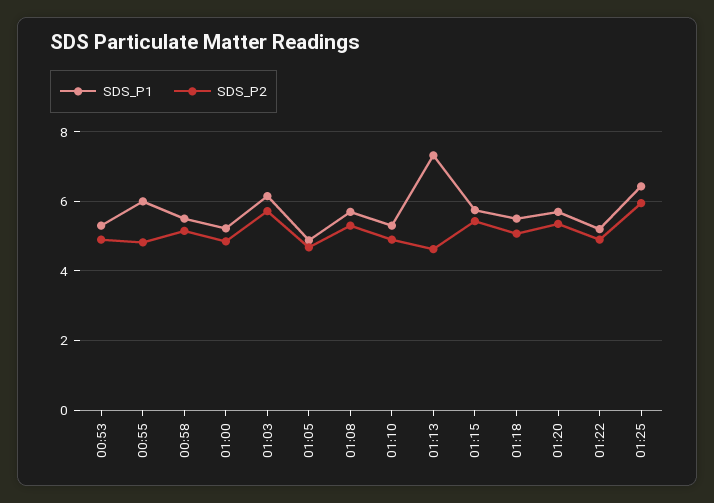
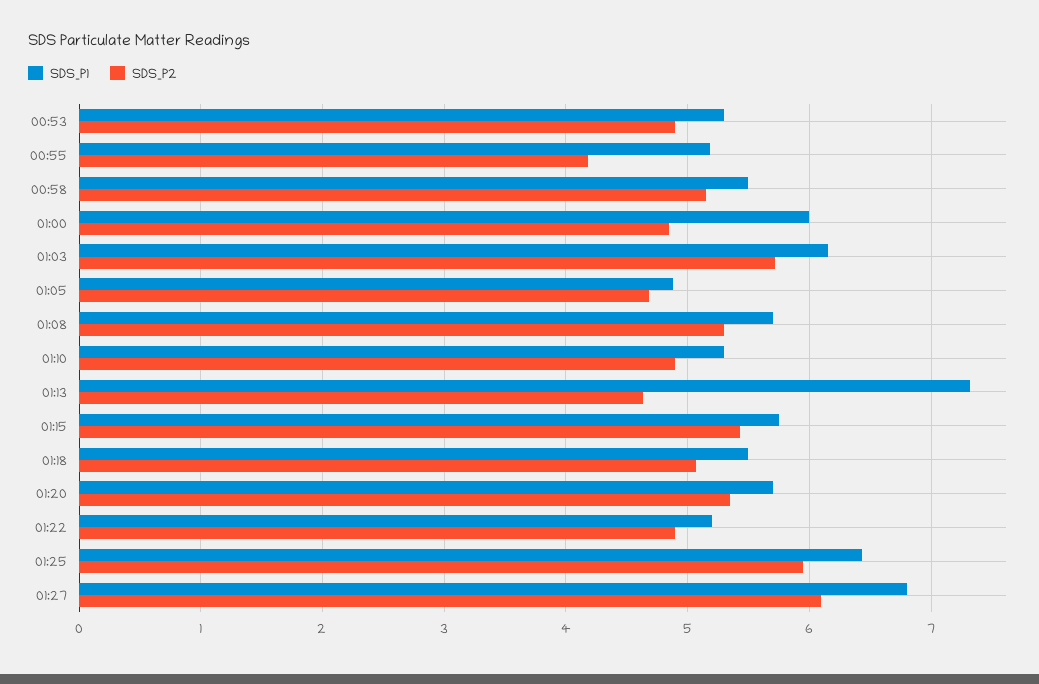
SDS_P1, 00:55: 6 -> 5.2
SDS_P2, 00:55: 4.8 -> 4.2
SDS_P1, 01:00: 5.2 -> 6
SDS_P1, 01:27: none -> 6.8
SDS_P2, 01:27: none -> 6.1

